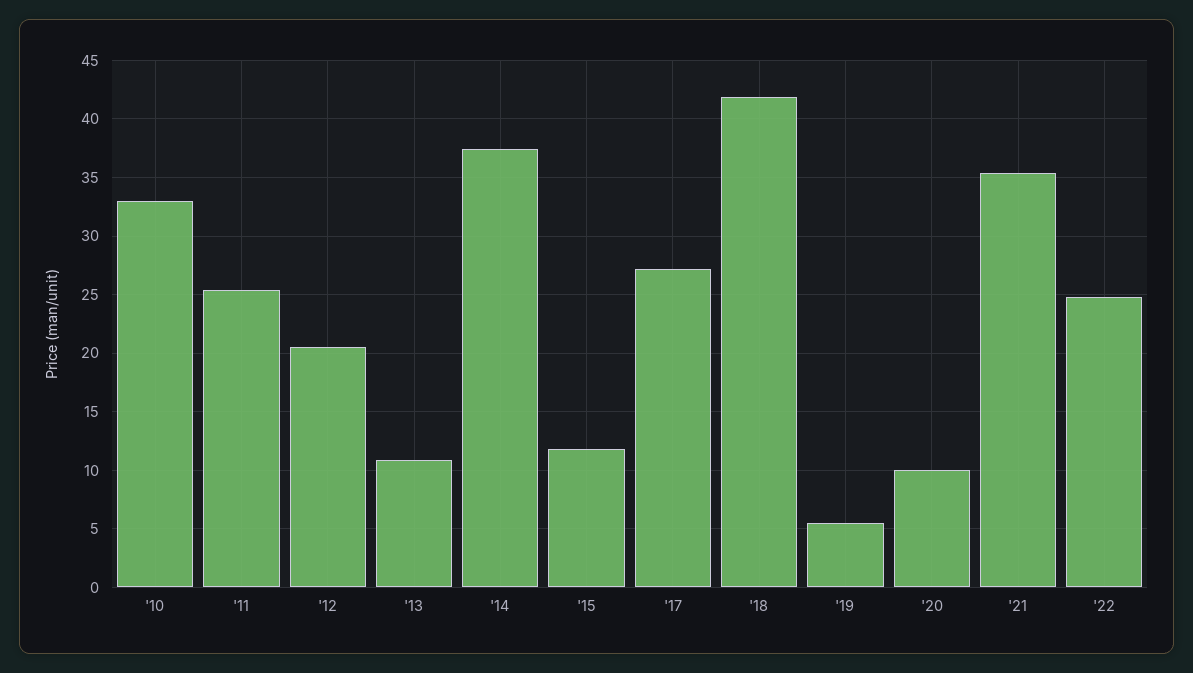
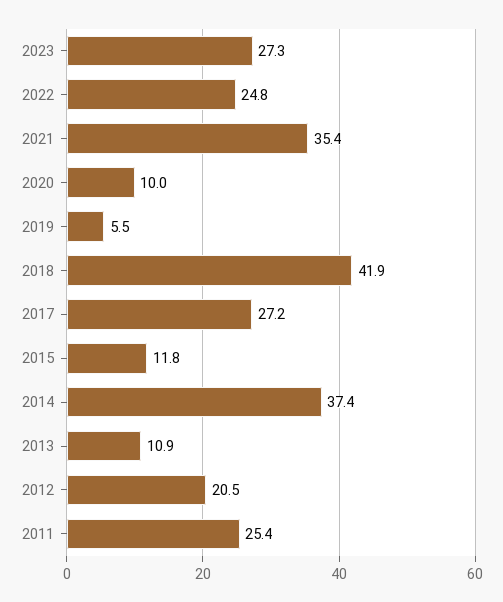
'10: 33 -> none
2023: none -> 27.3

